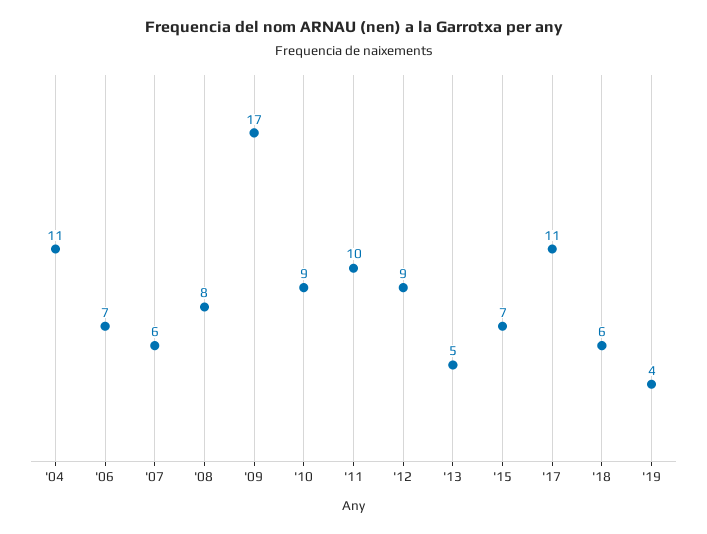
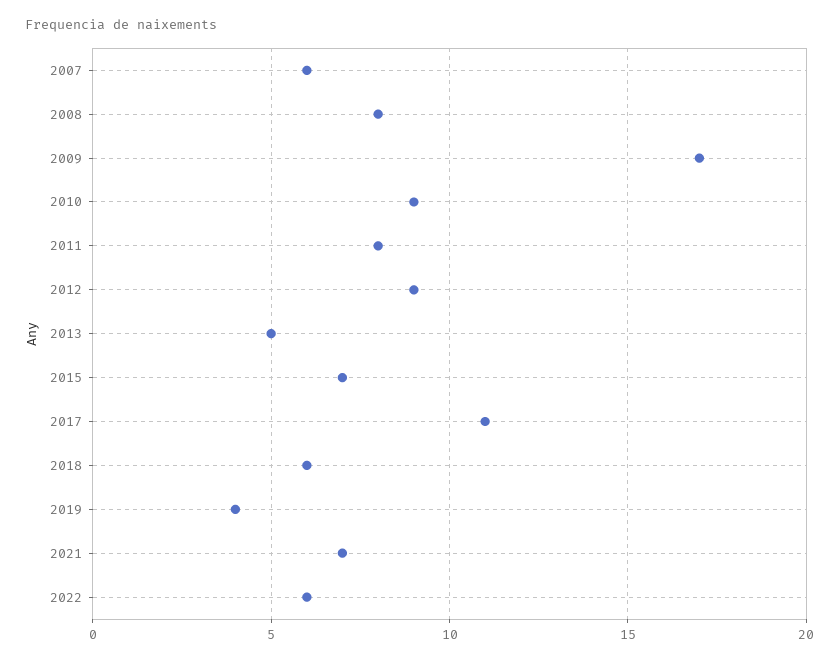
'04: 11 -> none
'06: 7 -> none
'11: 10 -> 8
2021: none -> 7
2022: none -> 6

